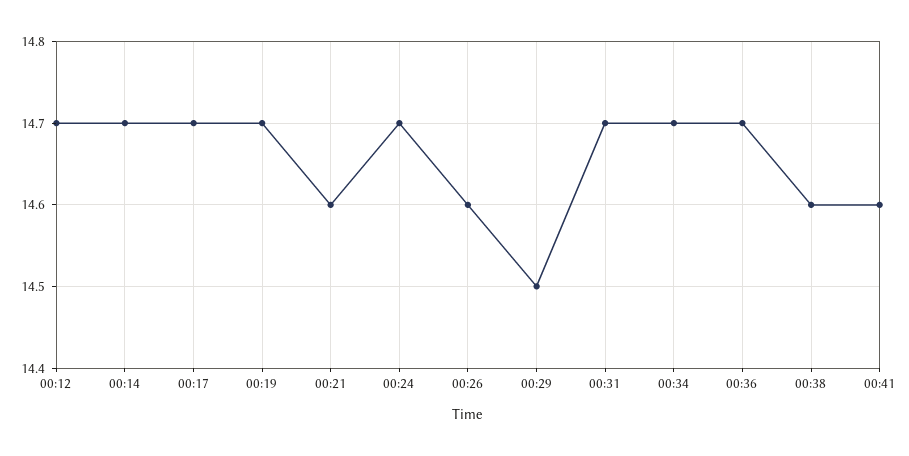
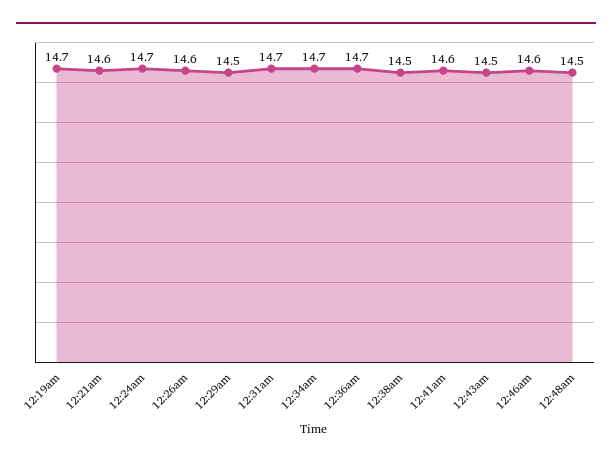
00:12: 14.7 -> none
00:14: 14.7 -> none
00:17: 14.7 -> none
00:38: 14.6 -> 14.5
12:43am: none -> 14.5
12:46am: none -> 14.6
12:48am: none -> 14.5

